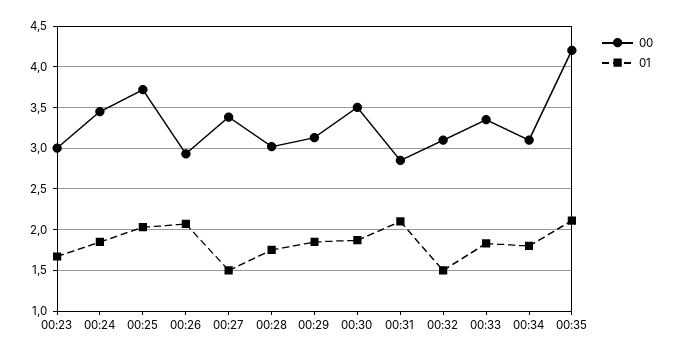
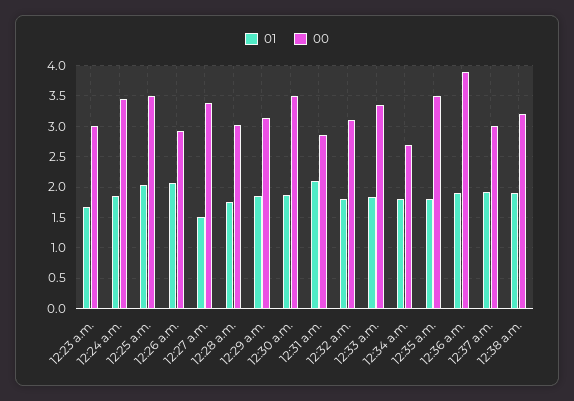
00, 00:25: 3.7 -> 3.5
01, 00:32: 1.5 -> 1.8
00, 00:34: 3.1 -> 2.7
00, 00:35: 4.2 -> 3.5
01, 00:35: 2.1 -> 1.8
01, 12:36 a.m.: none -> 1.9
00, 12:36 a.m.: none -> 3.9
01, 12:37 a.m.: none -> 1.9
00, 12:37 a.m.: none -> 3
01, 12:38 a.m.: none -> 1.9
00, 12:38 a.m.: none -> 3.2

